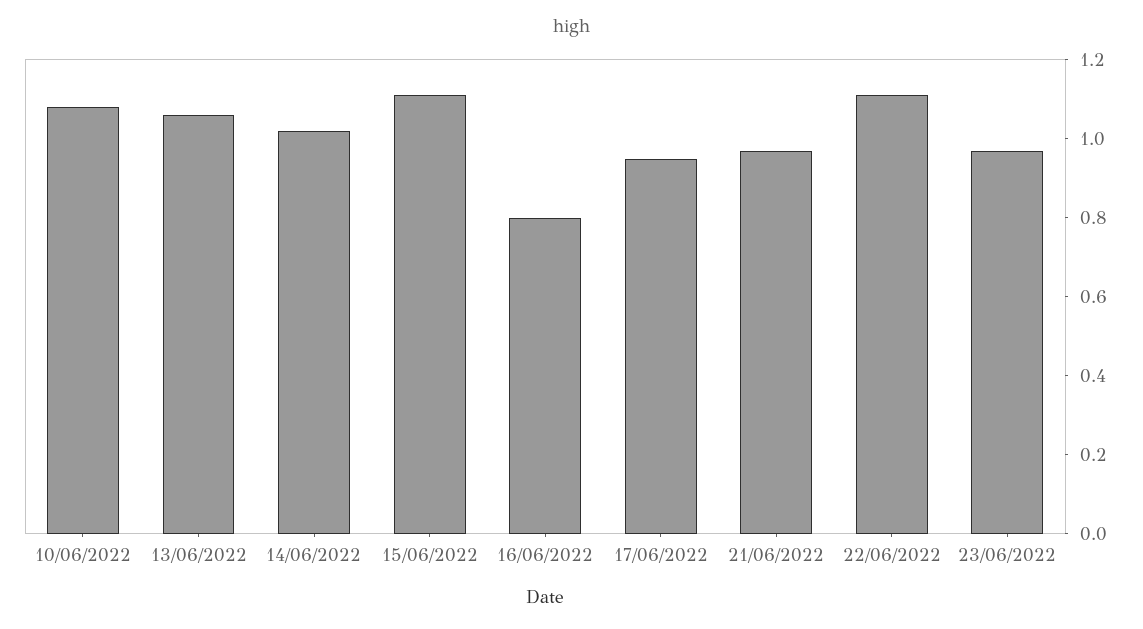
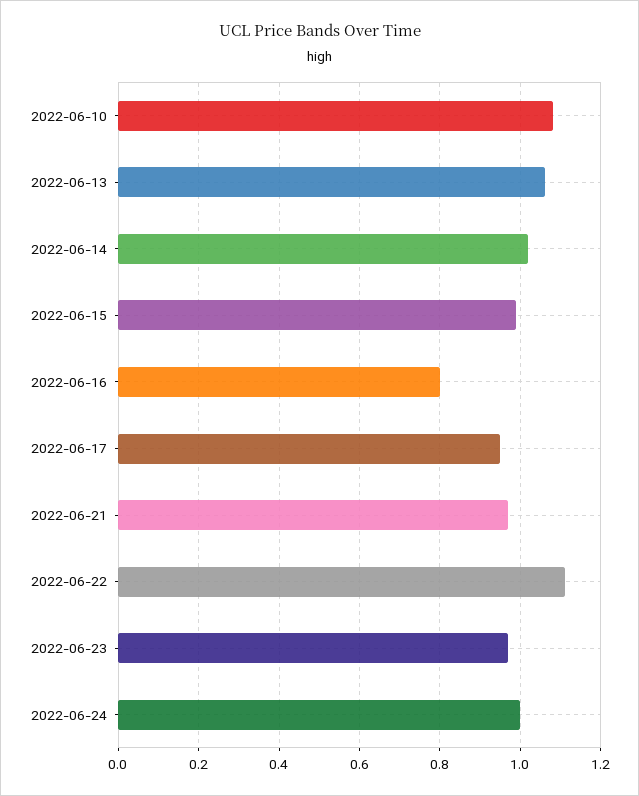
15/06/2022: 1.1 -> 1
2022-06-24: none -> 1

